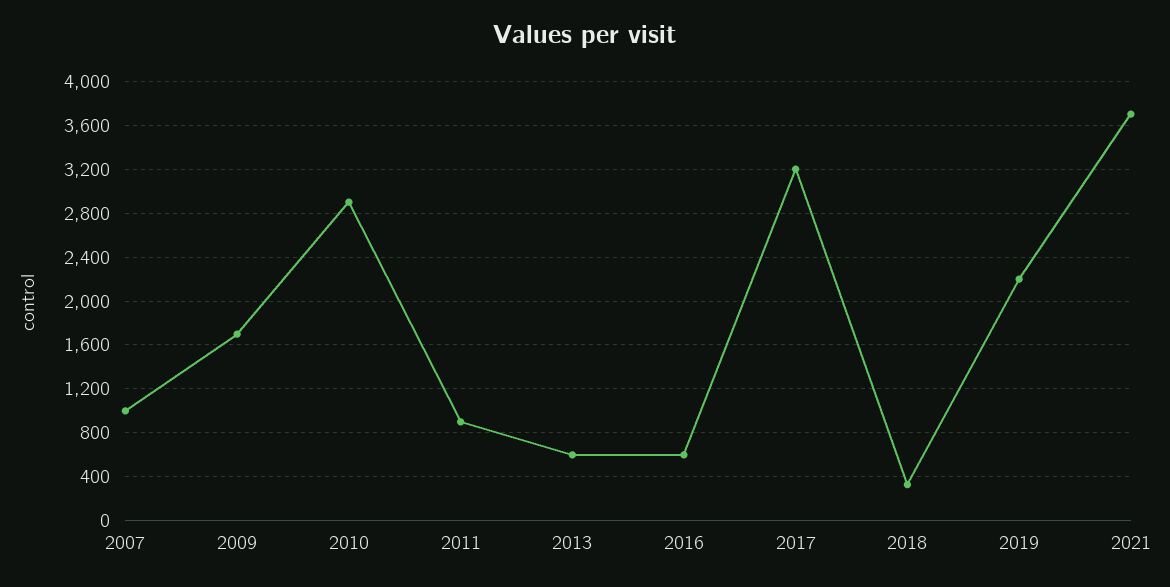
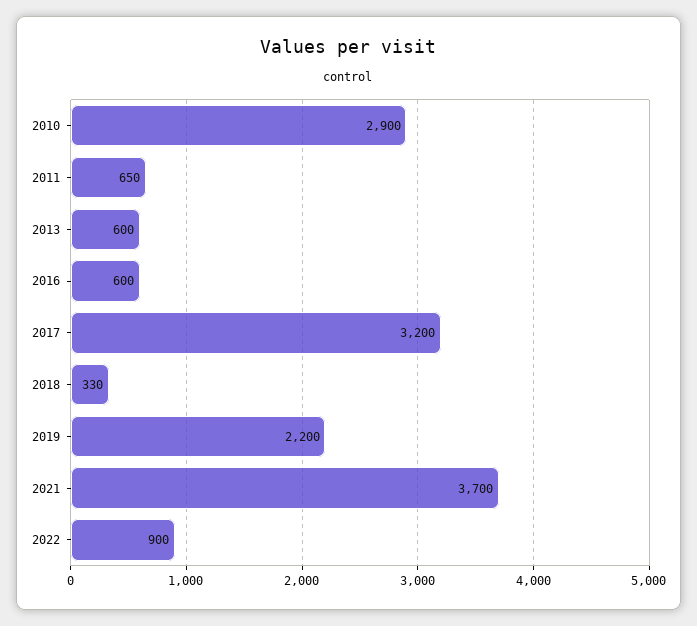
2007: 1000 -> none
2009: 1700 -> none
2011: 900 -> 650
2022: none -> 900

